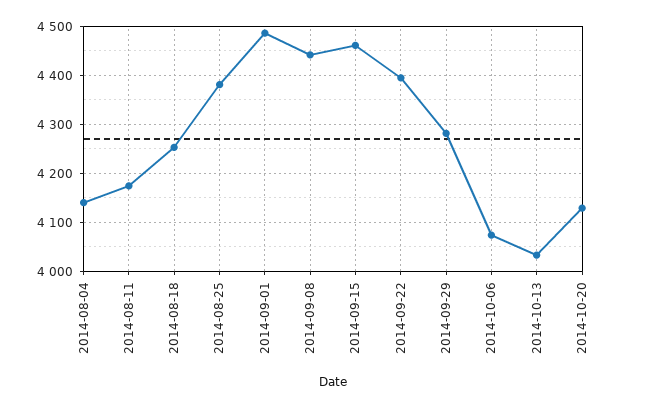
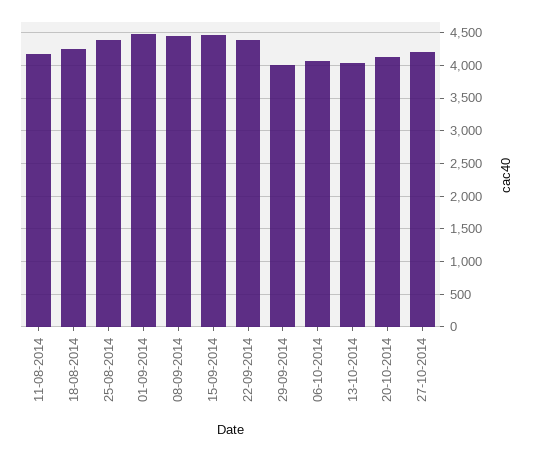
2014-08-04: 4140 -> none
2014-09-29: 4280 -> 4000
27-10-2014: none -> 4200

